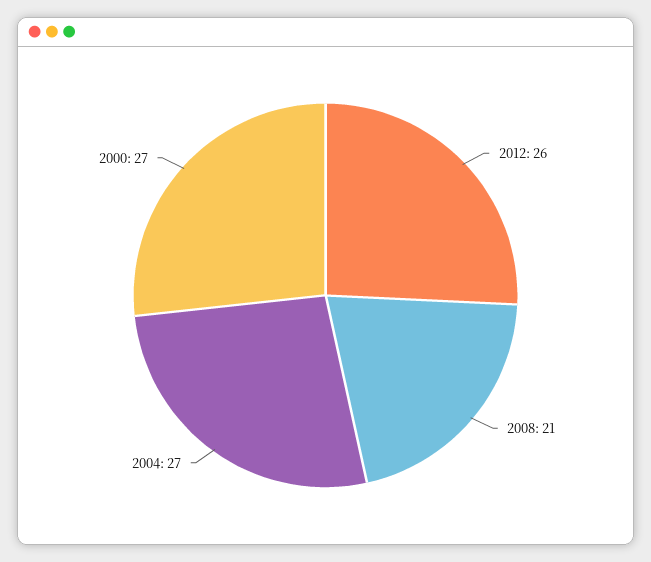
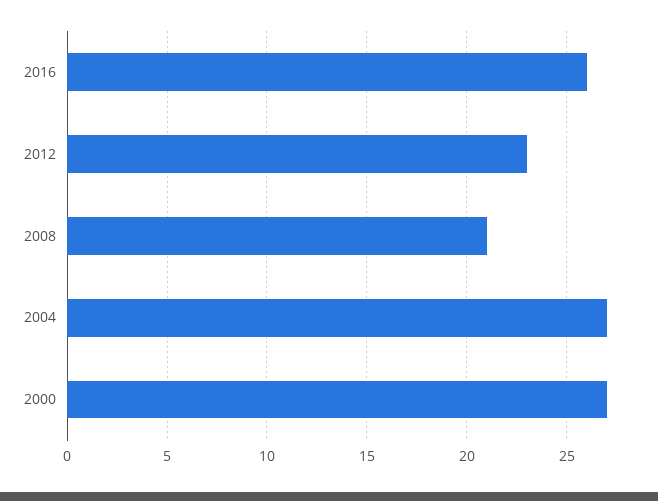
2012: 26 -> 23
2016: none -> 26

